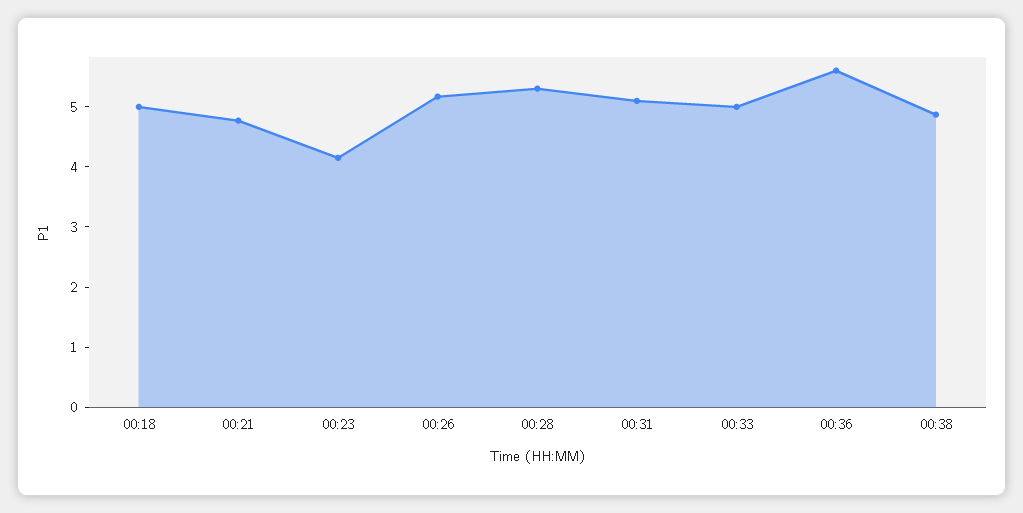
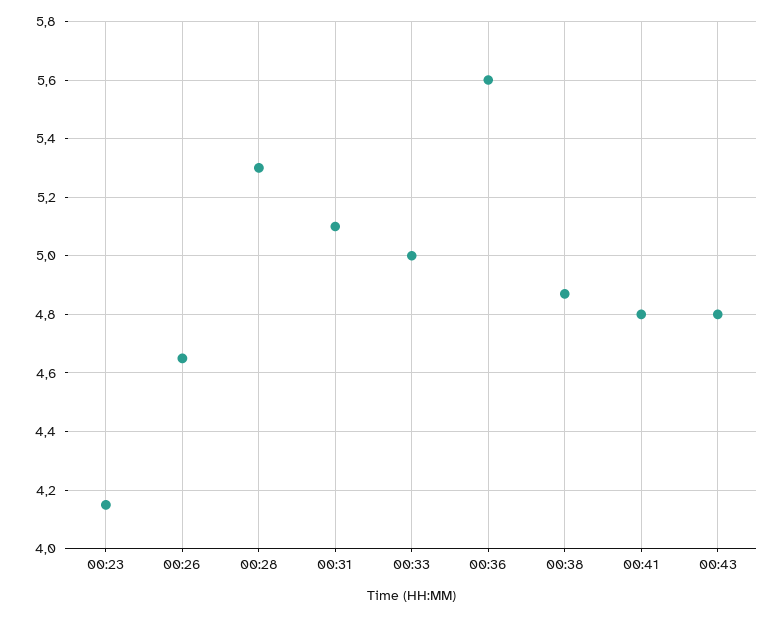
00:18: 5 -> none
00:21: 4.8 -> none
00:26: 5.2 -> 4.65
00:41: none -> 4.8
00:43: none -> 4.8

